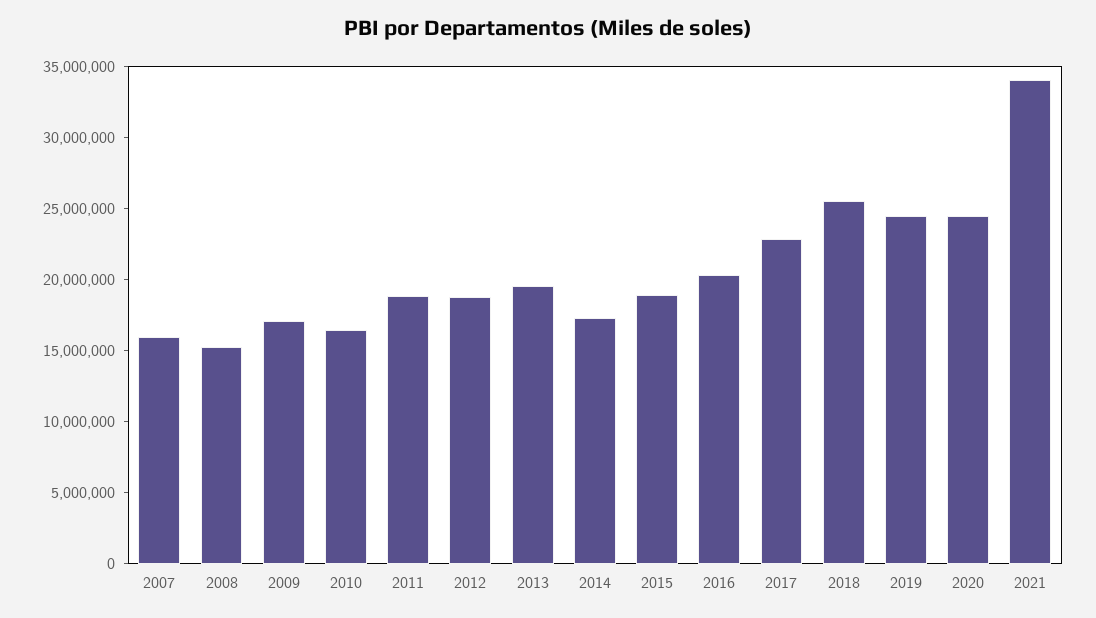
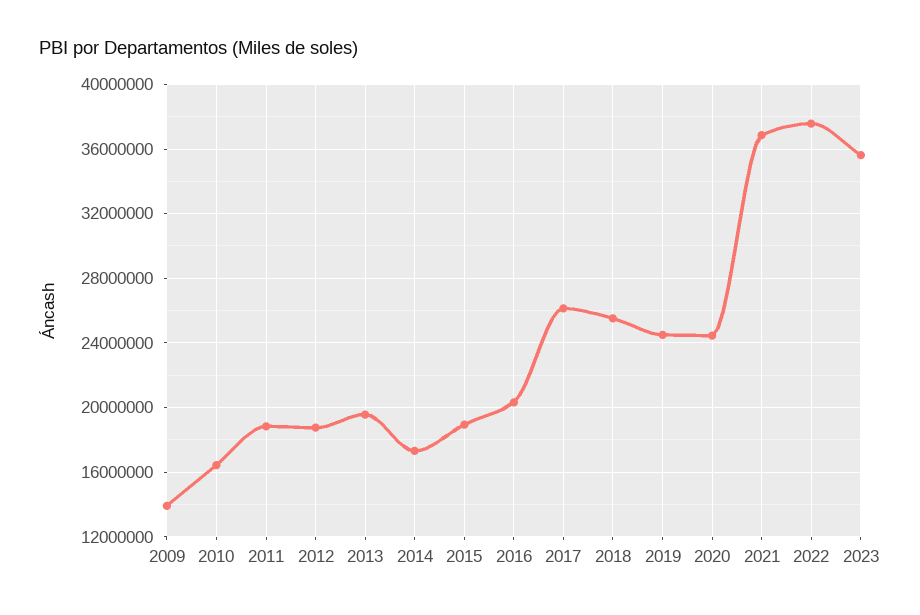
2007: 16000000 -> none
2008: 15000000 -> none
2009: 17000000 -> 14000000
2017: 23000000 -> 26000000
2021: 34000000 -> 37000000
2022: none -> 37500000
2023: none -> 35500000

